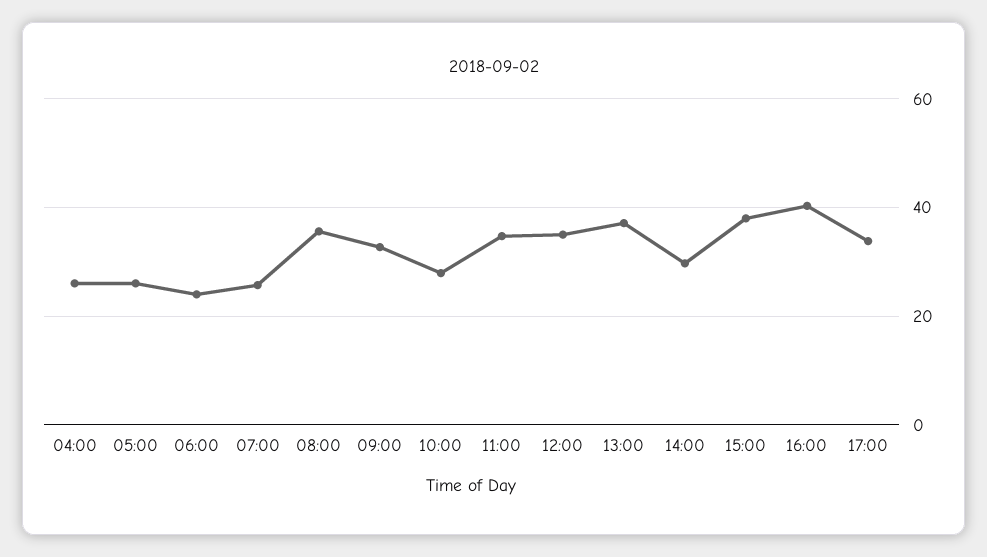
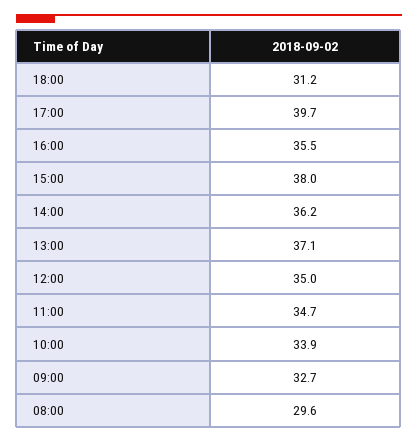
04:00: 26 -> none
05:00: 26 -> none
06:00: 24 -> none
07:00: 26 -> none
08:00: 36 -> 29.6
10:00: 28 -> 33.9
14:00: 30 -> 36.2
16:00: 40 -> 35.5
17:00: 34 -> 39.7
18:00: none -> 31.2

